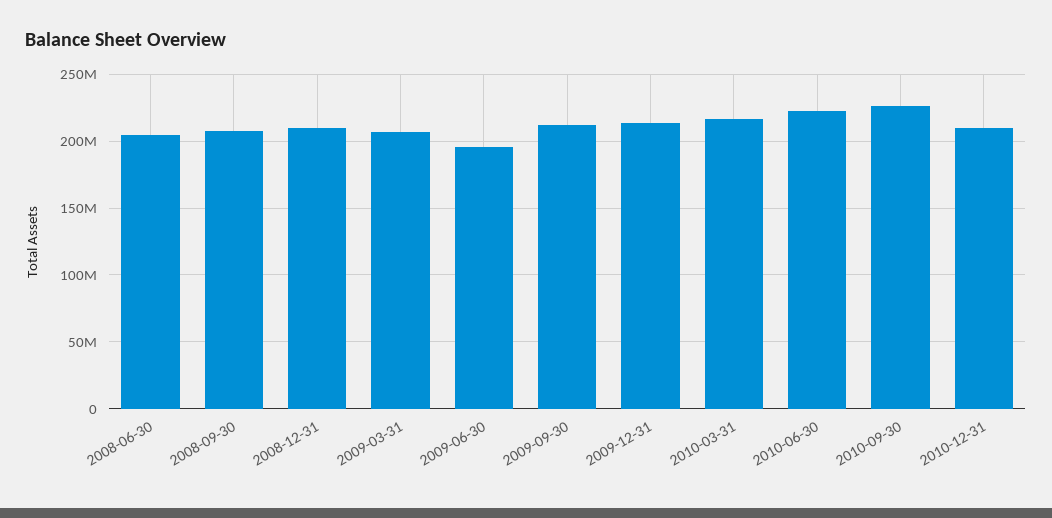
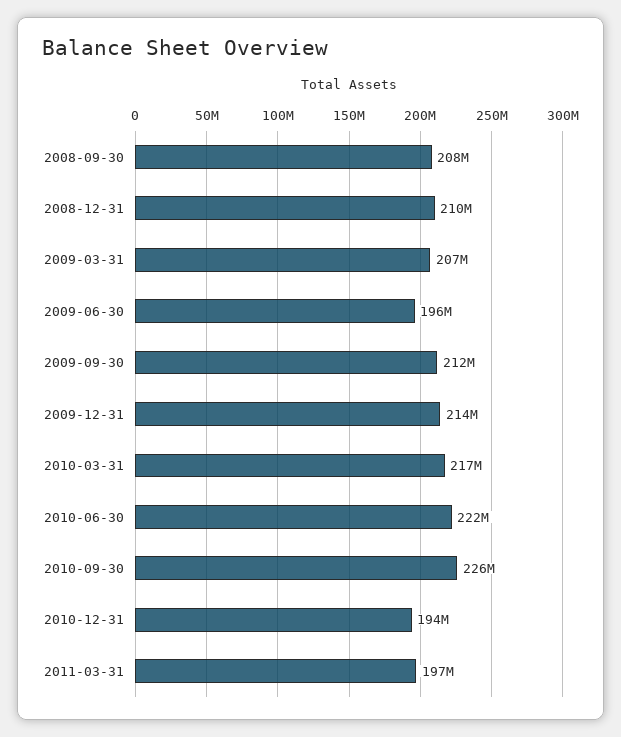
2008-06-30: 205000000 -> none
2010-12-31: 210000000 -> 194000000
2011-03-31: none -> 197000000

